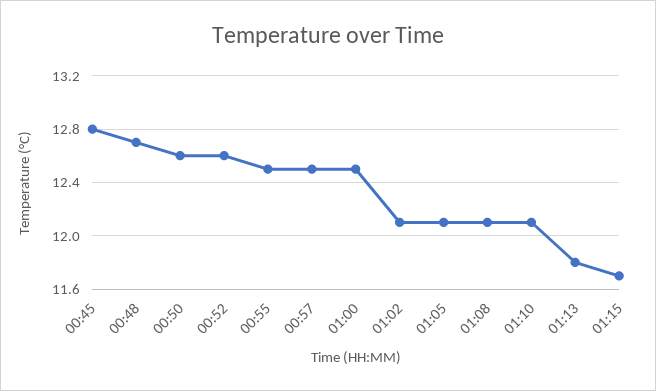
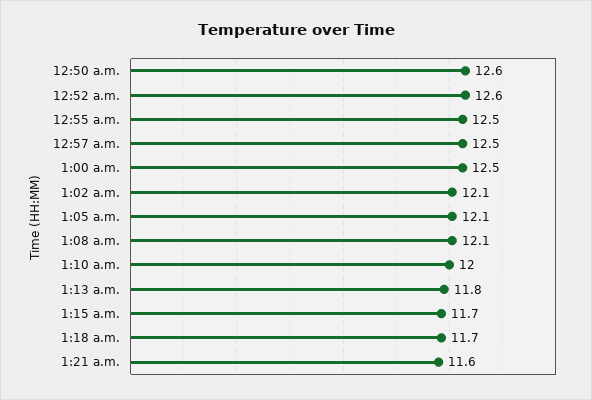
00:45: 12.8 -> none
00:48: 12.7 -> none
01:10: 12.1 -> 12
1:18 a.m.: none -> 11.7
1:21 a.m.: none -> 11.6

